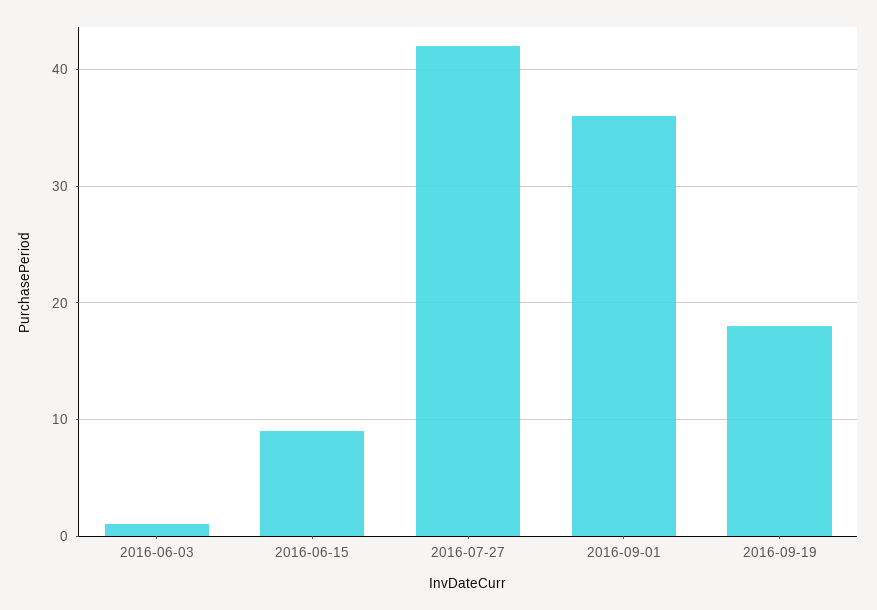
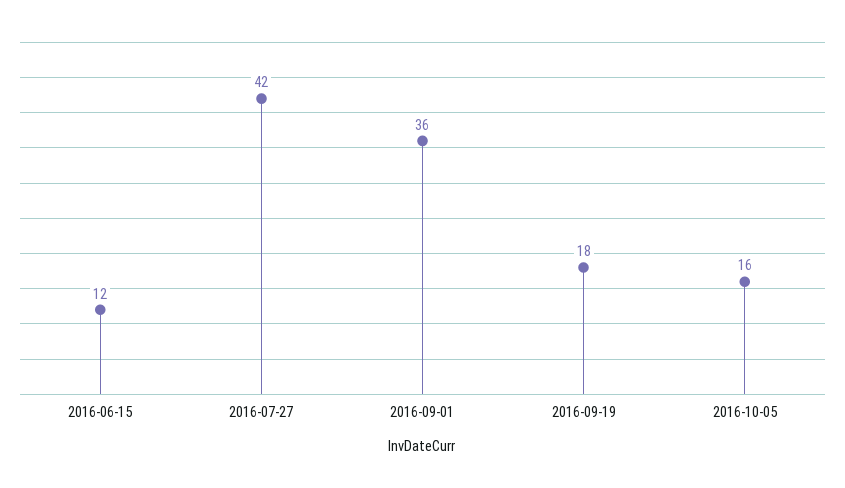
2016-06-03: 1 -> none
2016-06-15: 9 -> 12
2016-10-05: none -> 16

